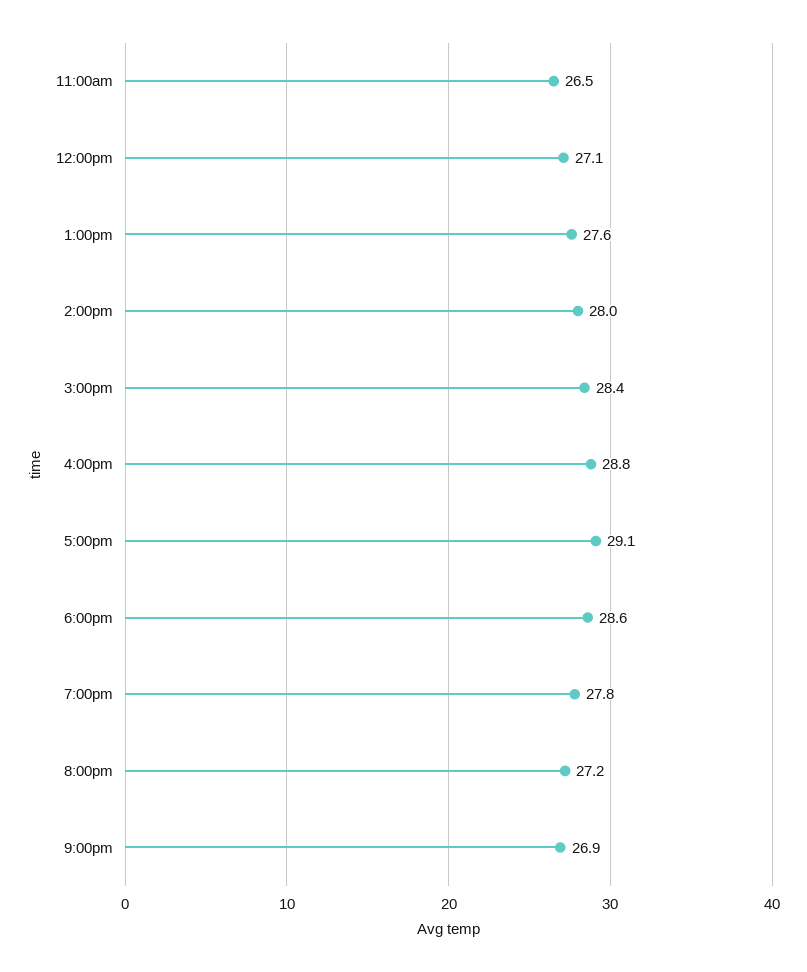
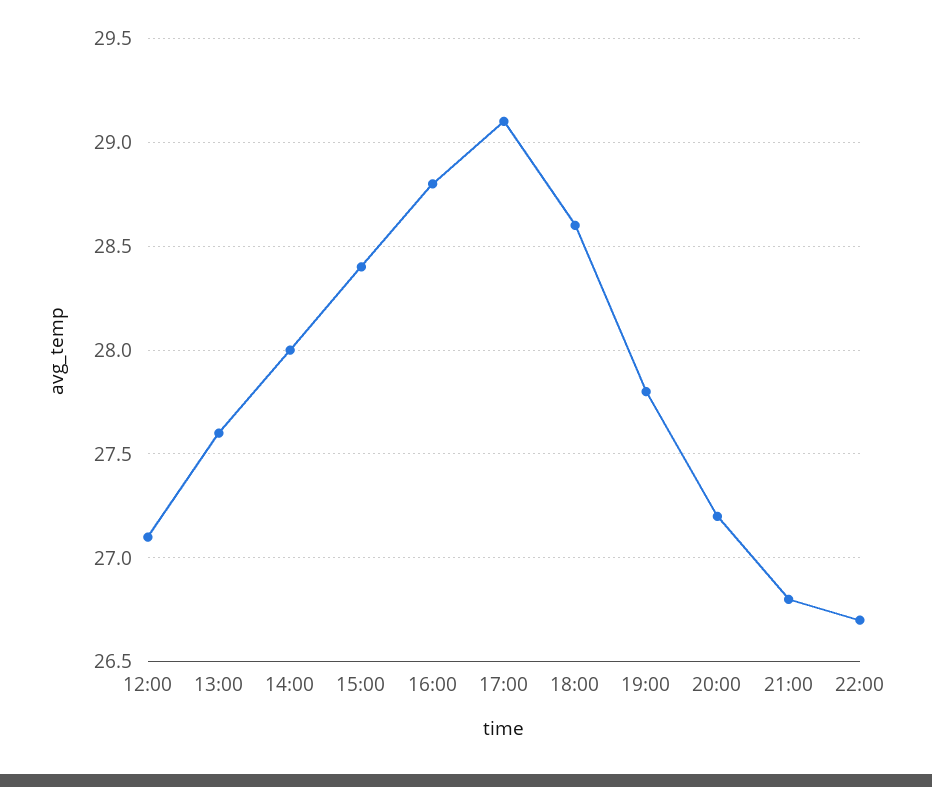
11:00am: 26.5 -> none
9:00pm: 26.9 -> 26.8
22:00: none -> 26.7

